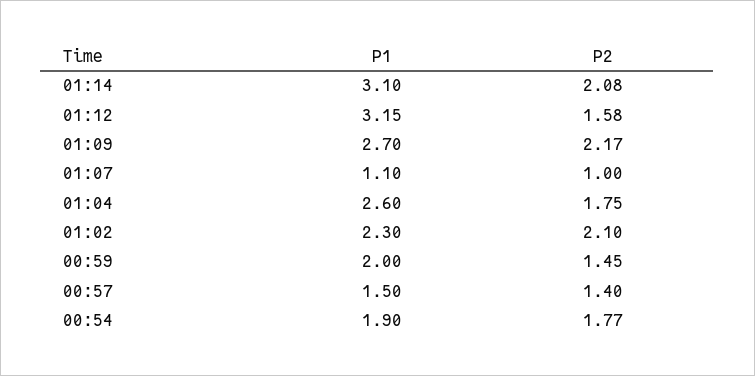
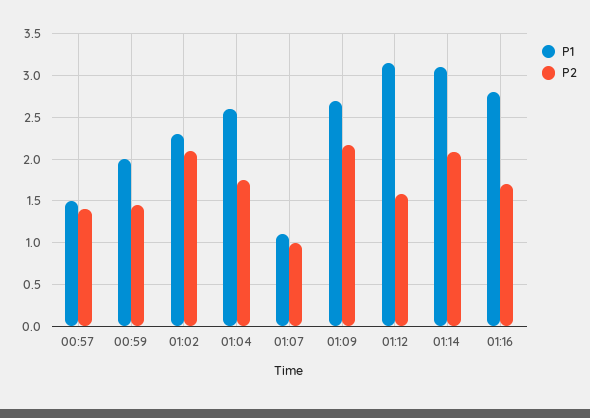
P1, 00:54: 1.9 -> none
P2, 00:54: 1.77 -> none
P1, 01:16: none -> 2.8
P2, 01:16: none -> 1.7

